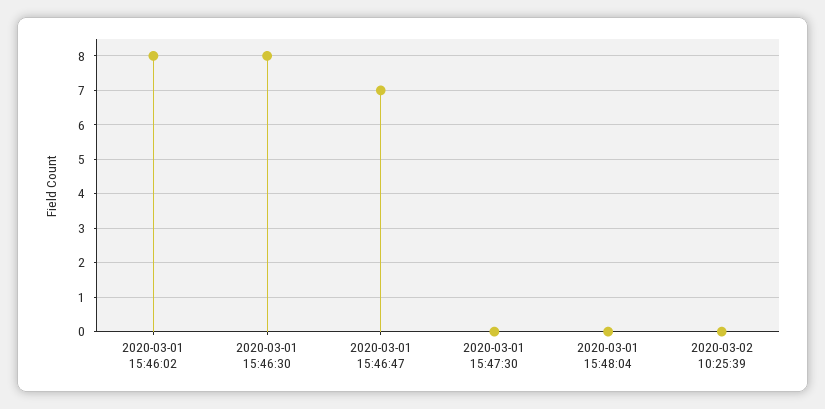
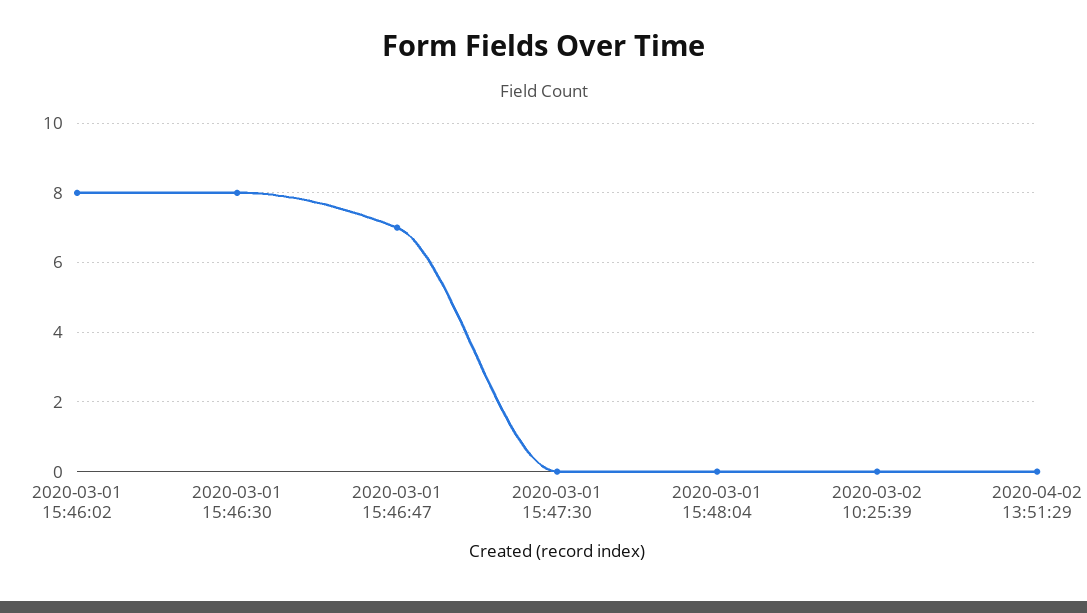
2020-04-02 13:51:29: none -> 0

